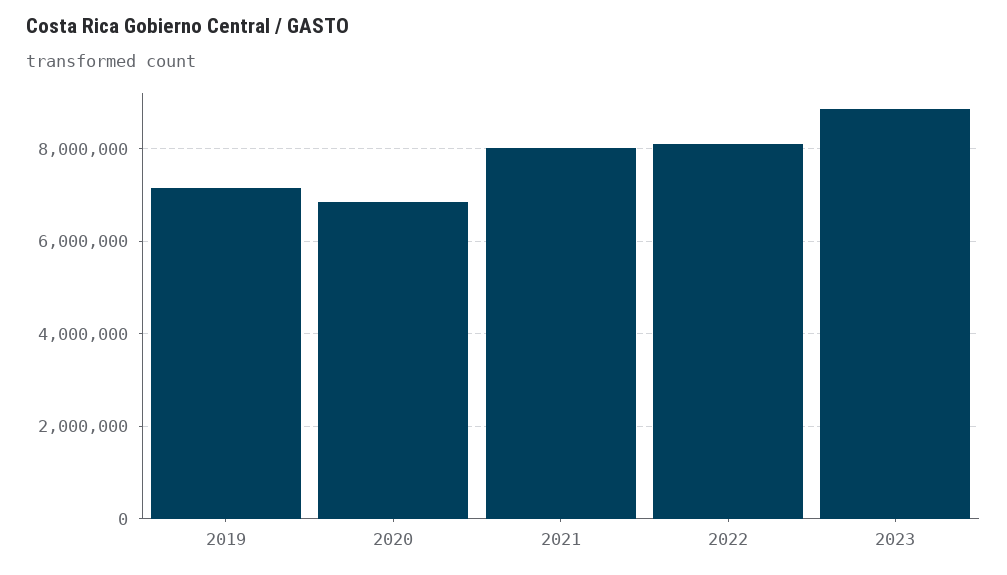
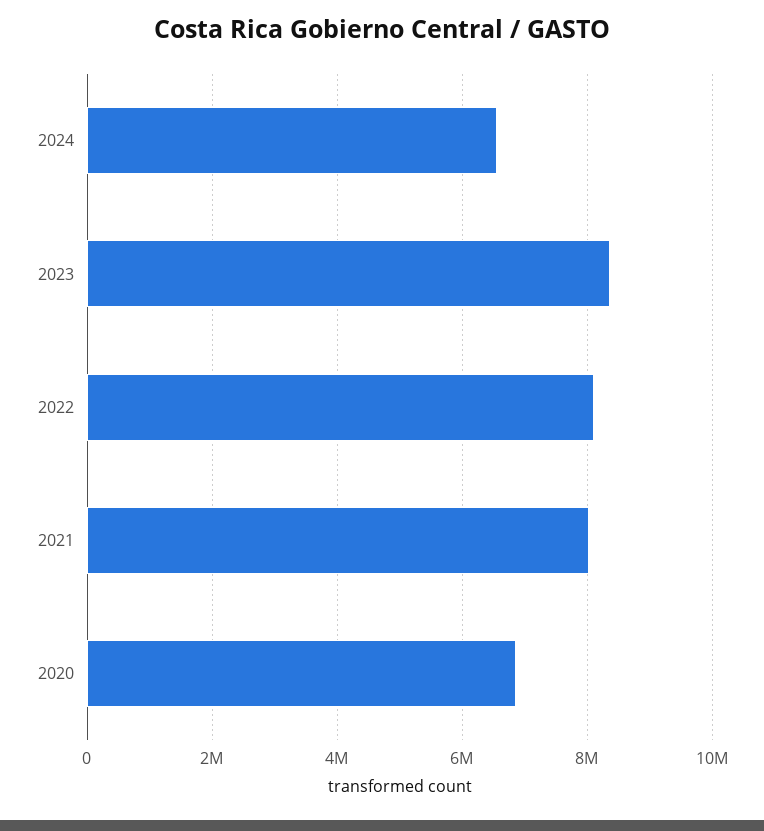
2019: 7200000 -> none
2023: 8800000 -> 8400000
2024: none -> 6600000

